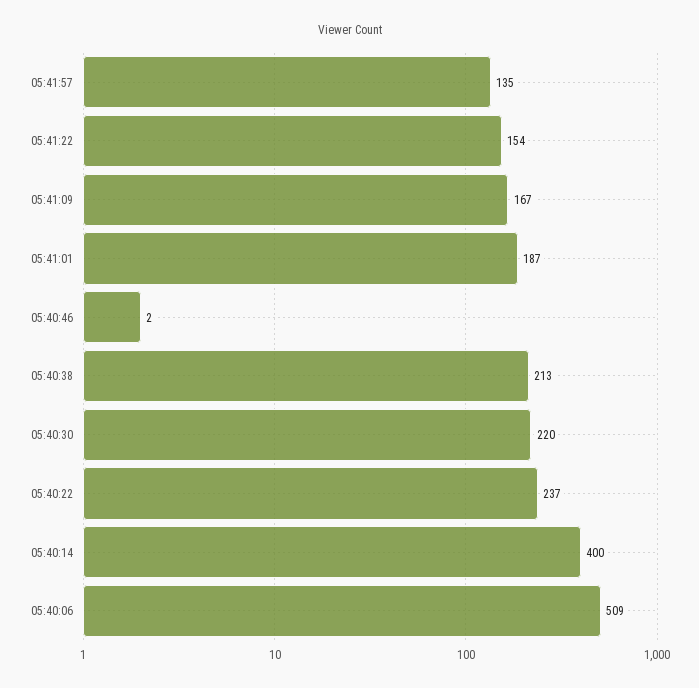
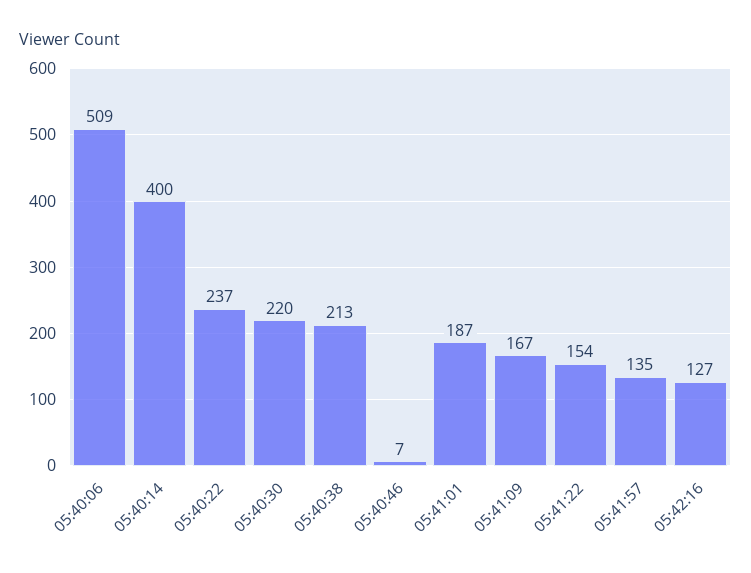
05:40:46: 2 -> 7
05:42:16: none -> 127

